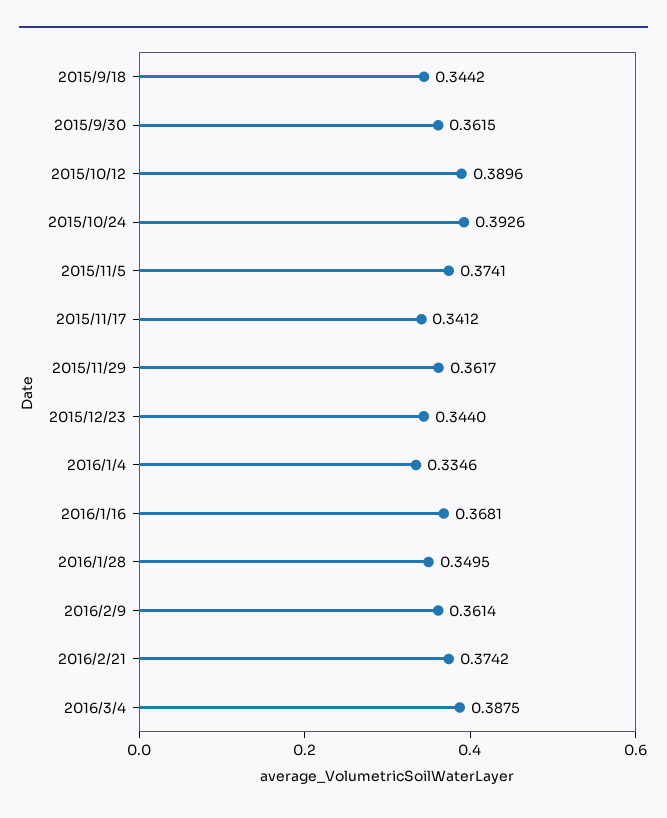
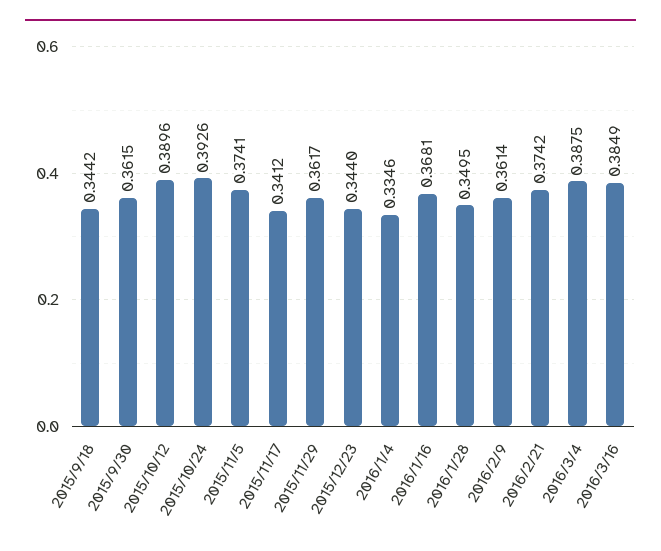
2016/3/16: none -> 0.3849

